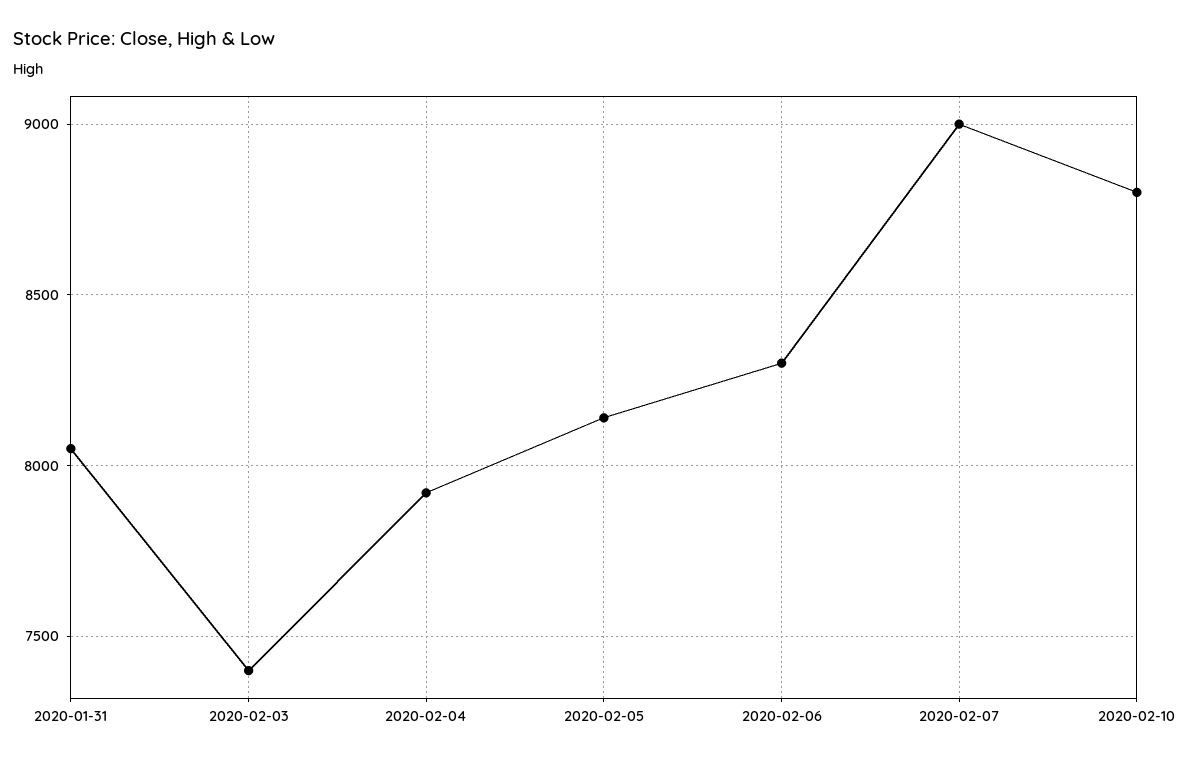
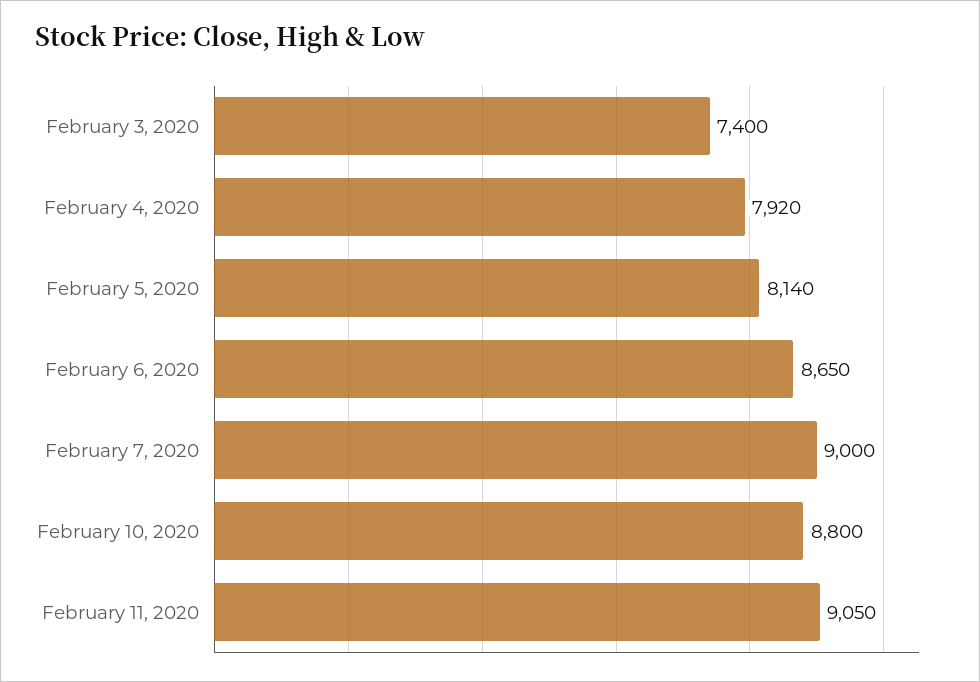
2020-01-31: 8050 -> none
2020-02-06: 8300 -> 8650
February 11, 2020: none -> 9050

